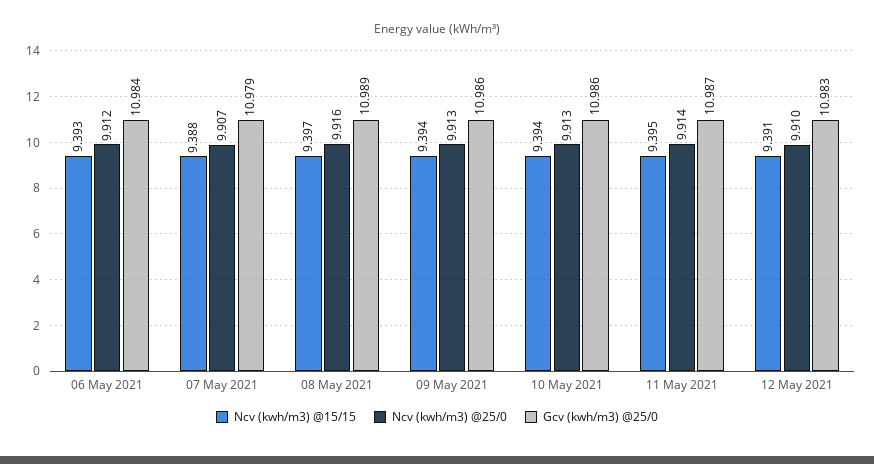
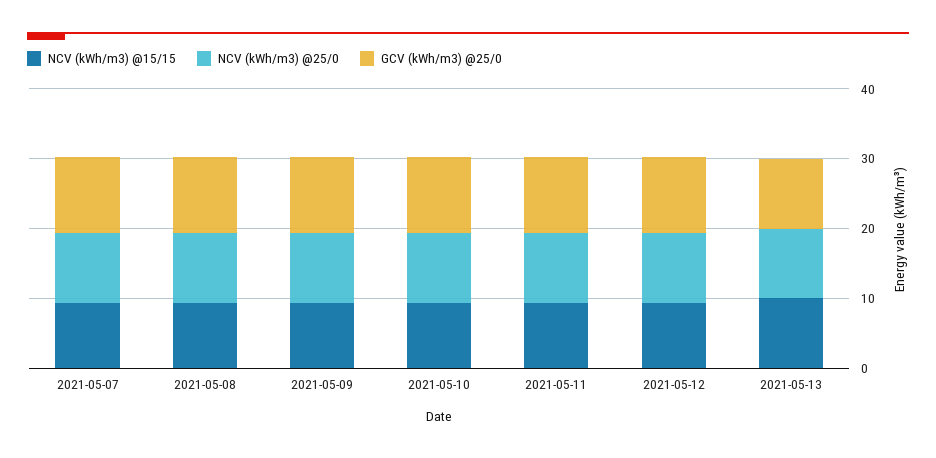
Ncv (kwh/m3) @15/15, 06 May 2021: 9.393 -> none
Ncv (kwh/m3) @25/0, 06 May 2021: 9.912 -> none
Gcv (kwh/m3) @25/0, 06 May 2021: 10.984 -> none
Ncv (kwh/m3) @15/15, 2021-05-13: none -> 10
Ncv (kwh/m3) @25/0, 2021-05-13: none -> 10
Gcv (kwh/m3) @25/0, 2021-05-13: none -> 10

